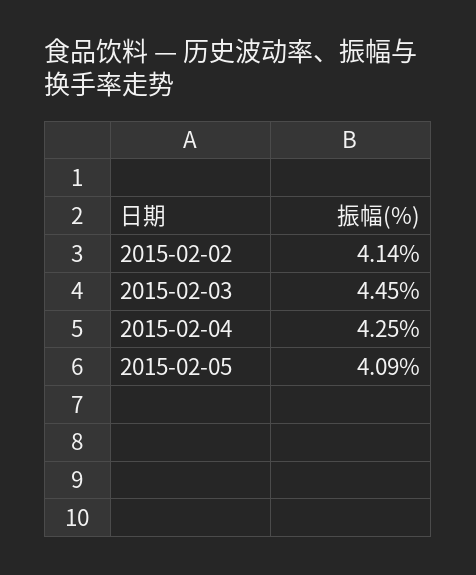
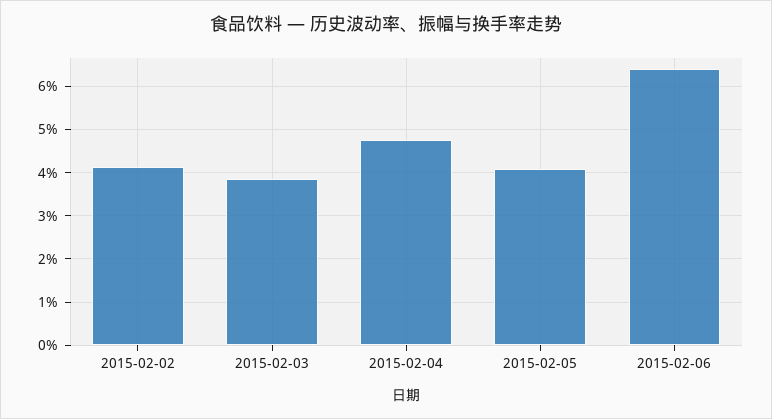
2015-02-03: 4.45 -> 3.8
2015-02-04: 4.25 -> 4.8
2015-02-06: none -> 6.4

